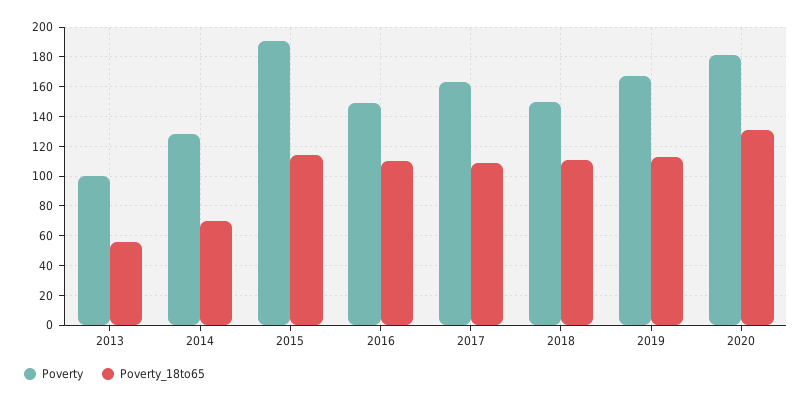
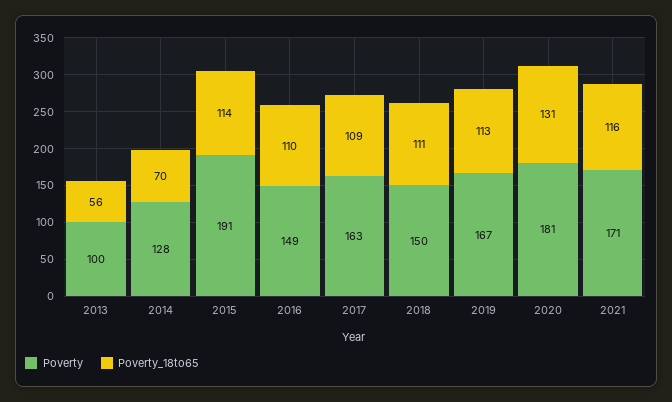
Poverty, 2021: none -> 171
Poverty_18to65, 2021: none -> 116

